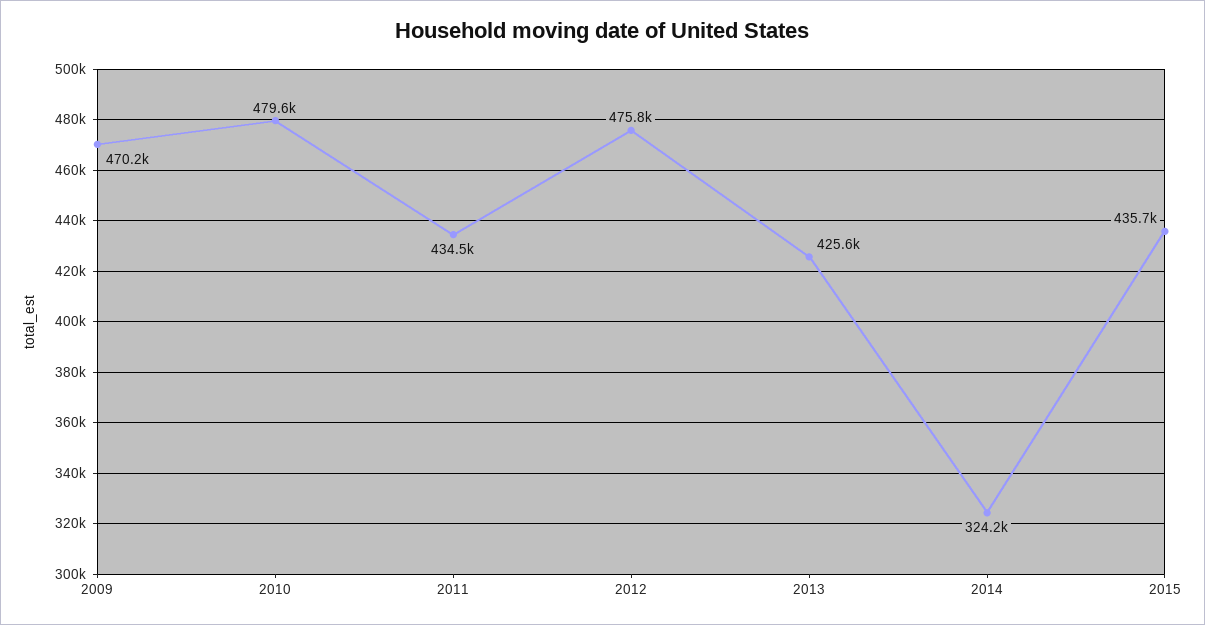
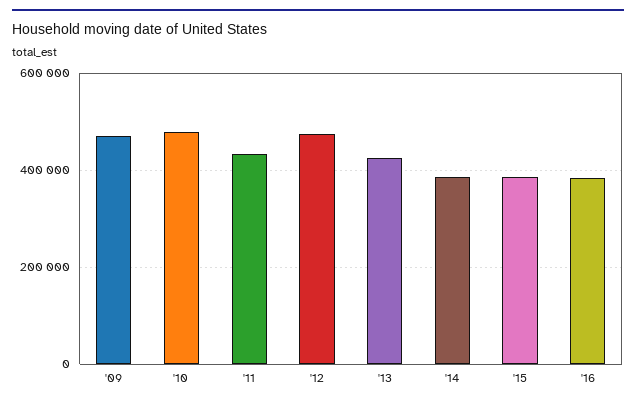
2014: 324200 -> 380000
2015: 435700 -> 380000
'16: none -> 380000

